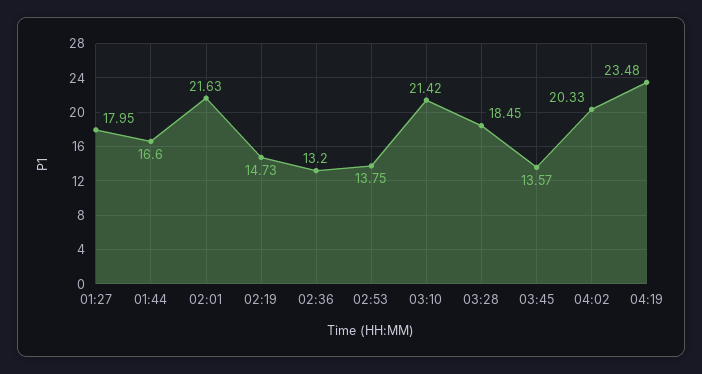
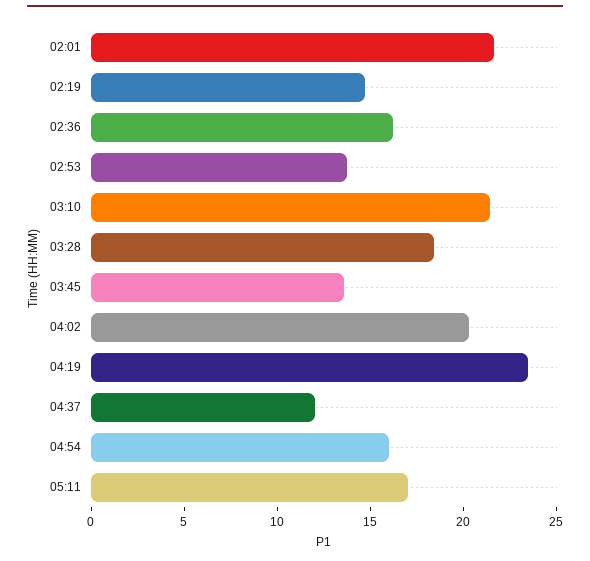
01:27: 17.95 -> none
01:44: 16.6 -> none
02:36: 13.2 -> 16
04:37: none -> 12
04:54: none -> 16
05:11: none -> 17

